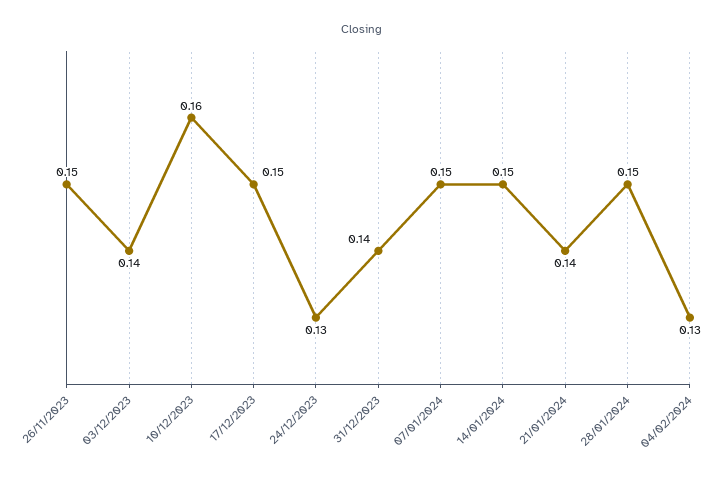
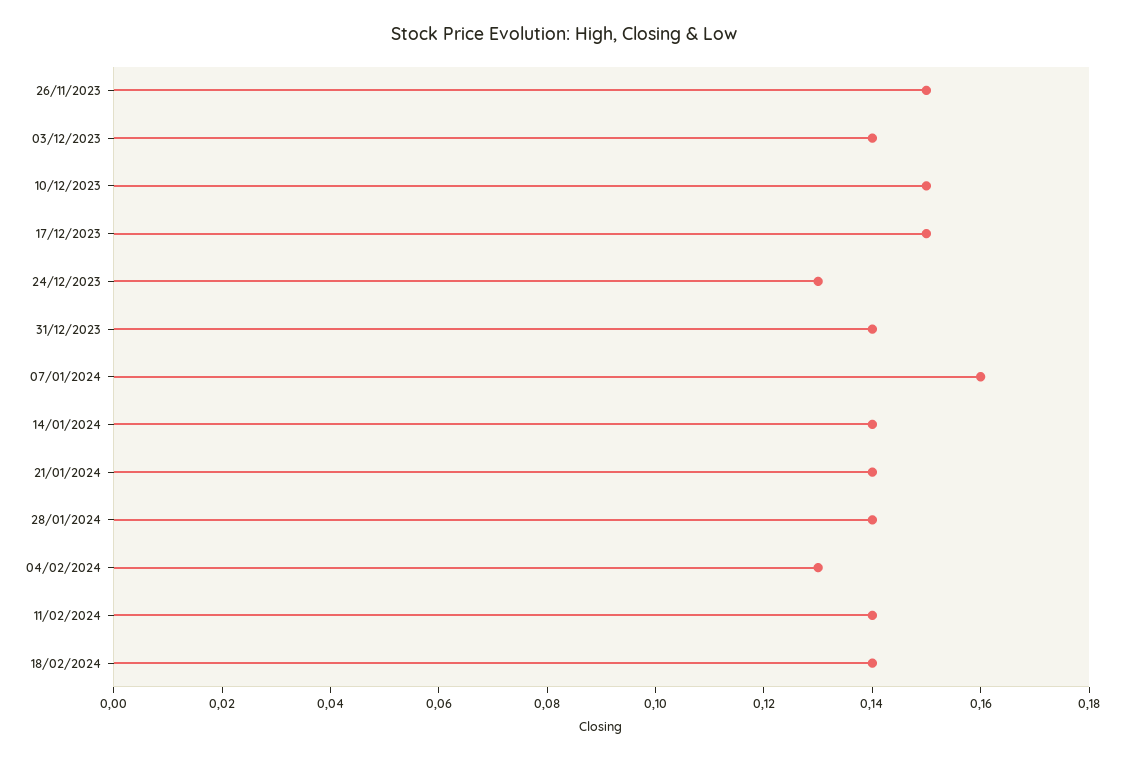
10/12/2023: 0.16 -> 0.15
07/01/2024: 0.15 -> 0.16
14/01/2024: 0.15 -> 0.14
28/01/2024: 0.15 -> 0.14
11/02/2024: none -> 0.14
18/02/2024: none -> 0.14

